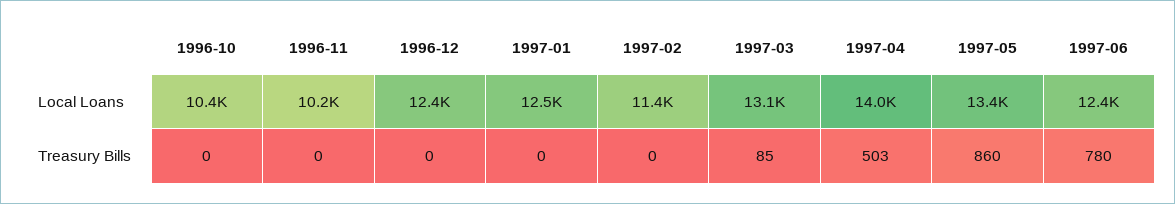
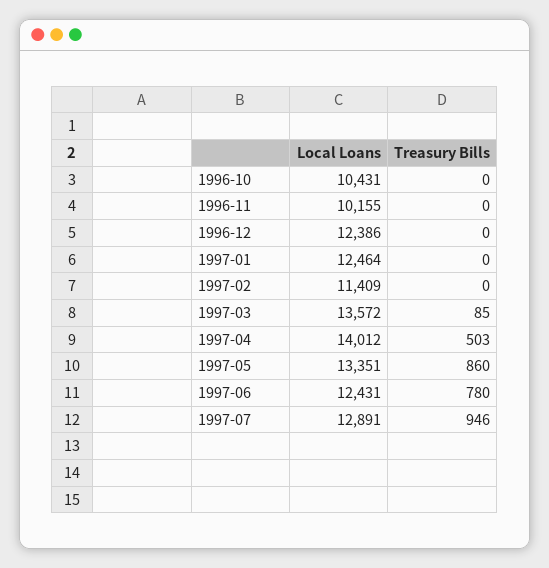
1997-03, Local Loans: 13100 -> 13572
1997-07, Local Loans: none -> 12891
1997-07, Treasury Bills: none -> 946

